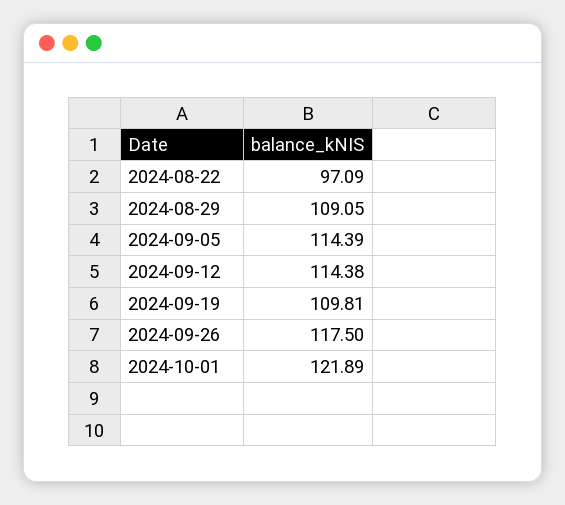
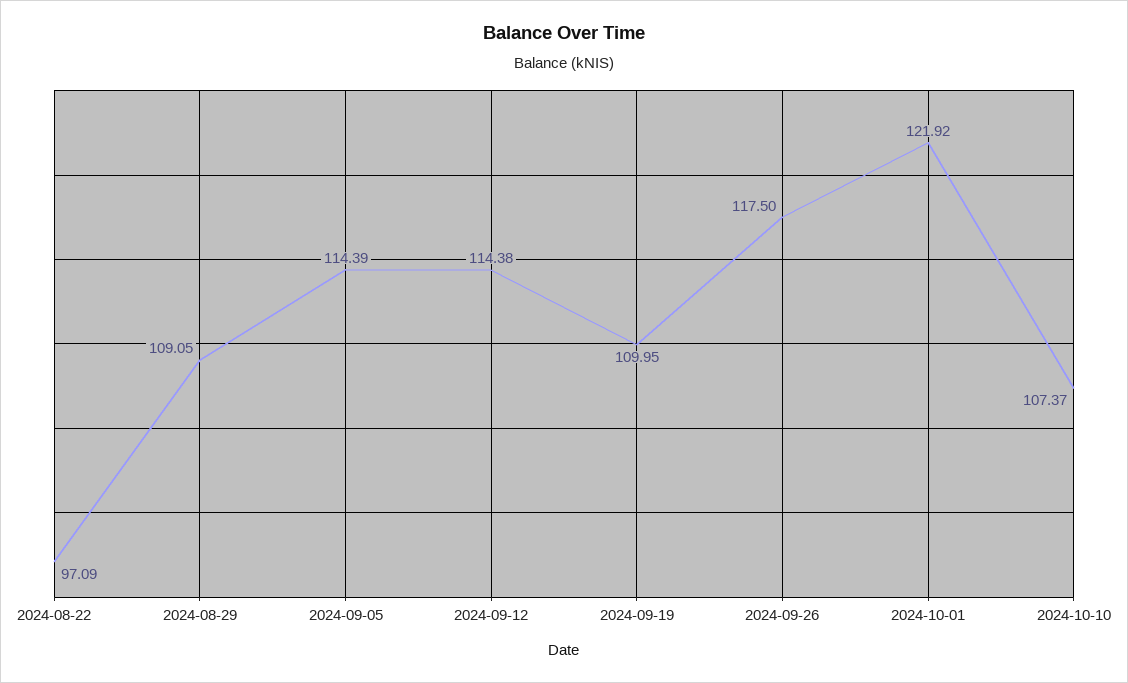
2024-09-19: 109.81 -> 109.95
2024-10-01: 121.89 -> 121.92
2024-10-10: none -> 107.37

